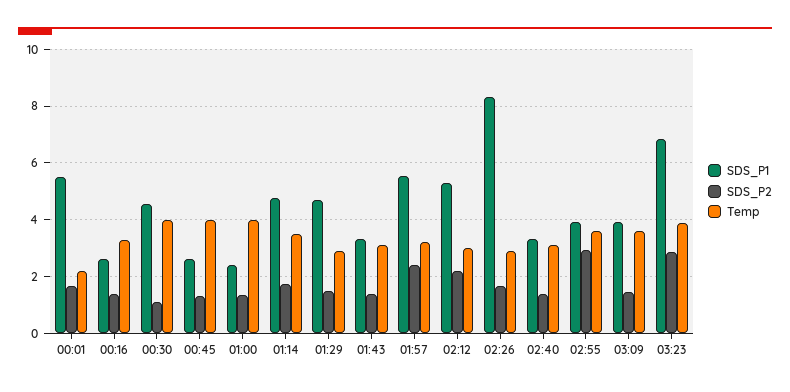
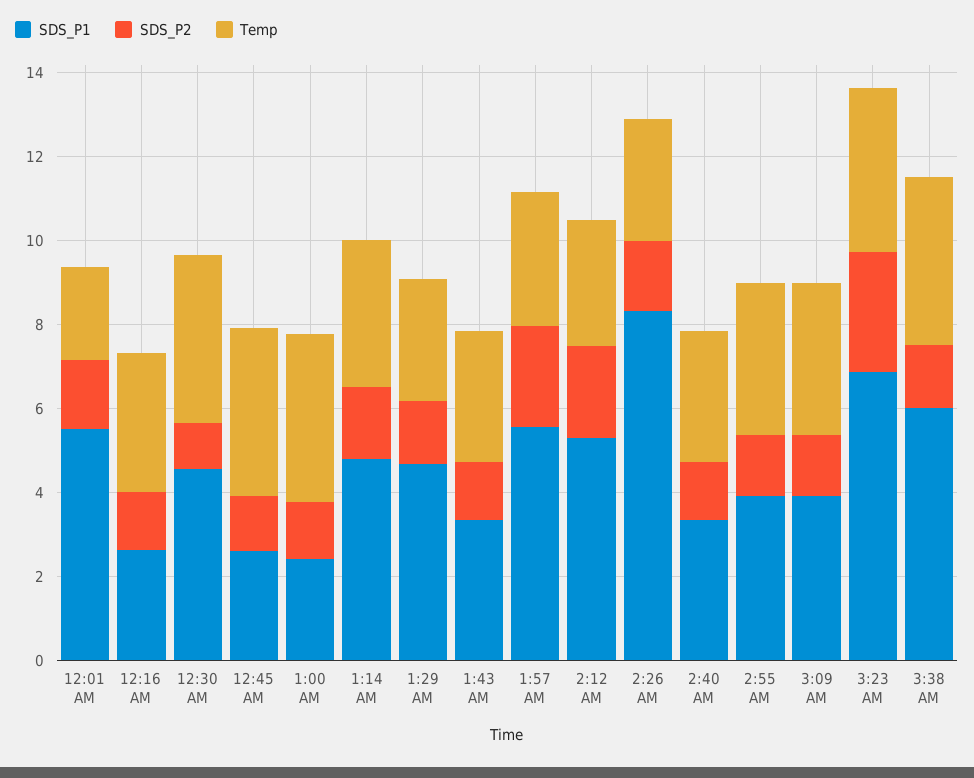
SDS_P2, 02:55: 3 -> 1.5
SDS_P1, 3:38 AM: none -> 6
SDS_P2, 3:38 AM: none -> 1.5
Temp, 3:38 AM: none -> 4

